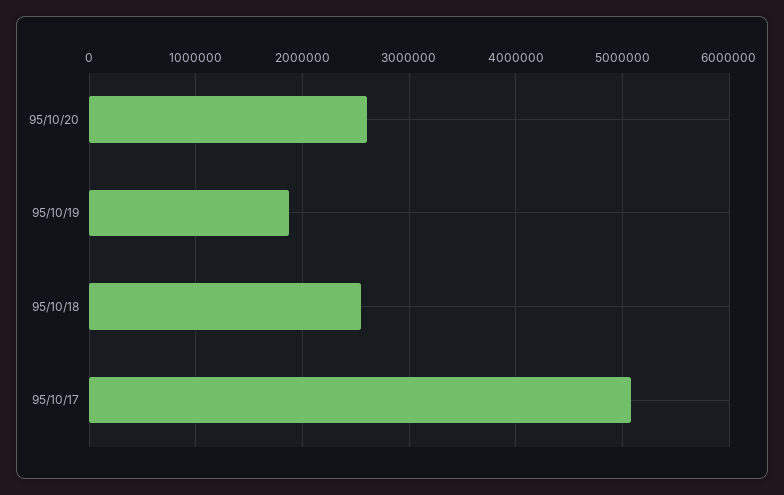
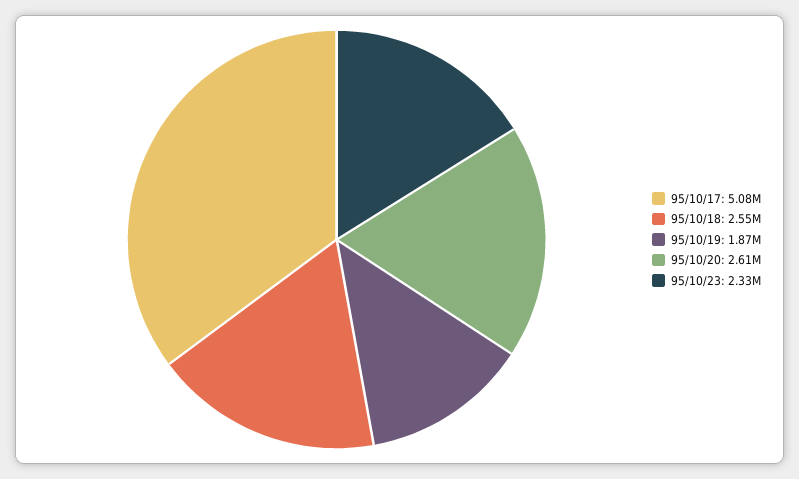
95/10/23: none -> 2330000

